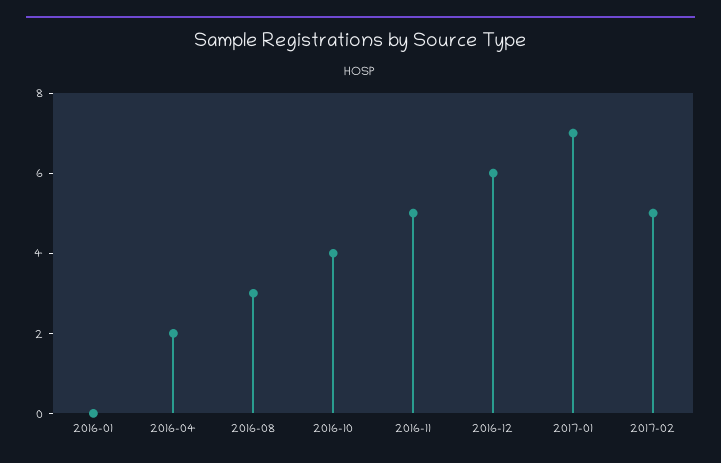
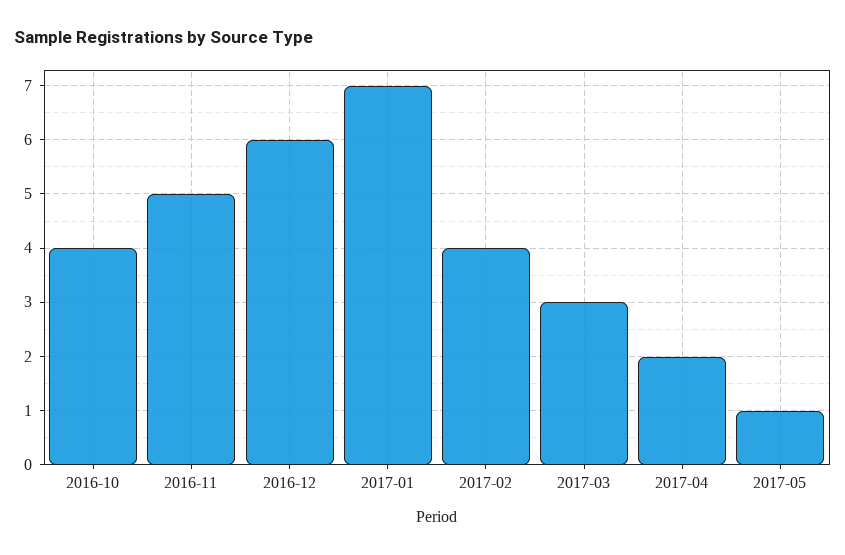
2016-01: 0 -> none
2016-04: 2 -> none
2016-08: 3 -> none
2017-02: 5 -> 4
2017-03: none -> 3
2017-04: none -> 2
2017-05: none -> 1

